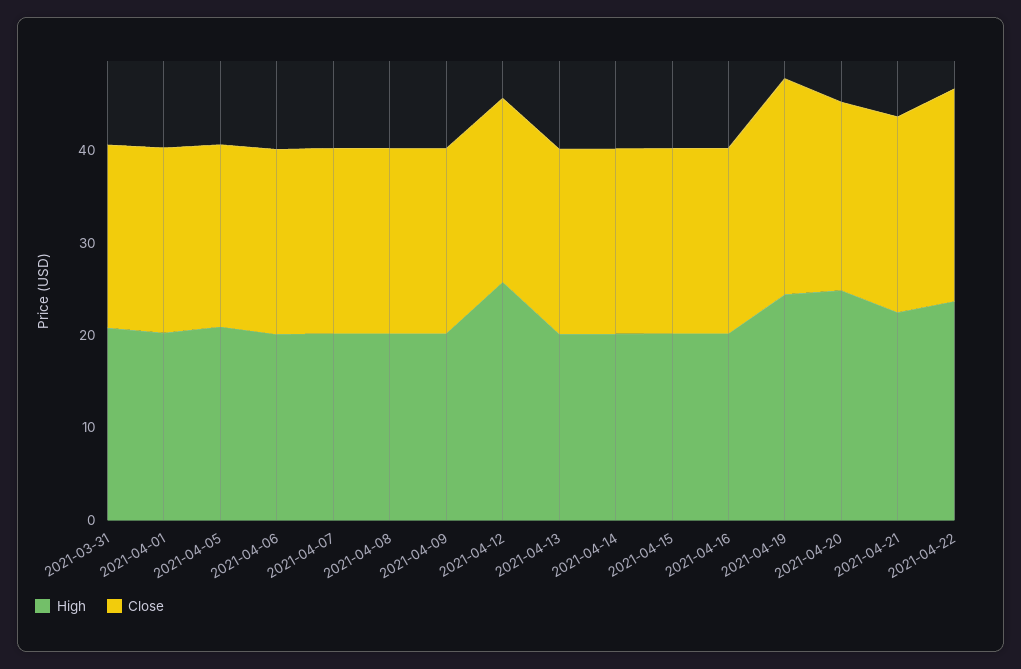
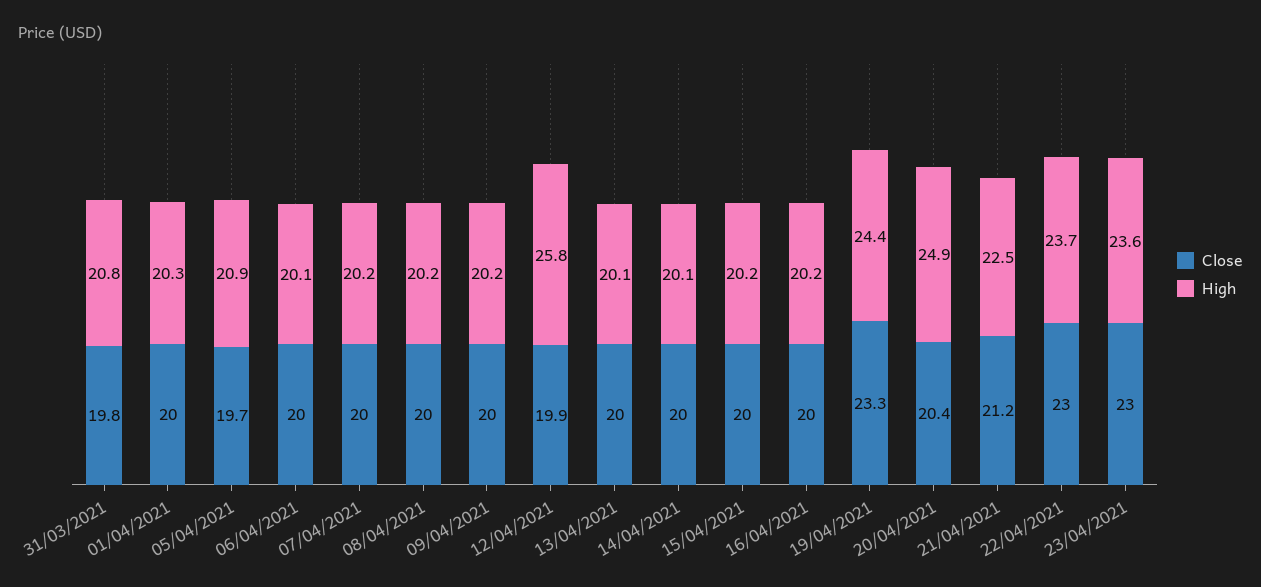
Close, 23/04/2021: none -> 23
High, 23/04/2021: none -> 23.6

